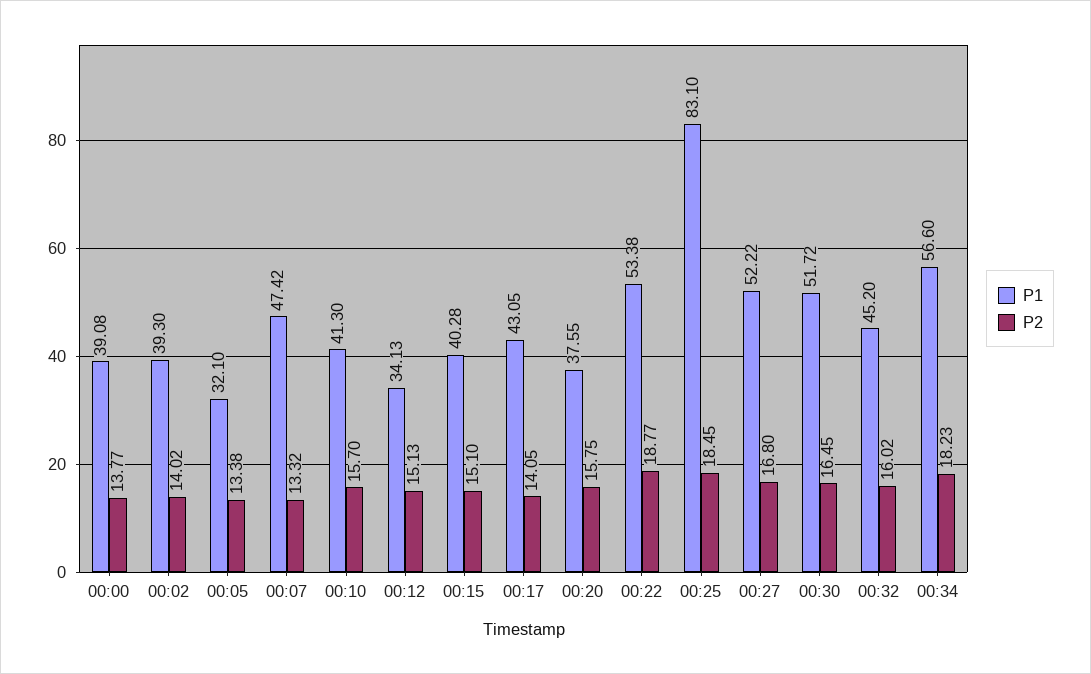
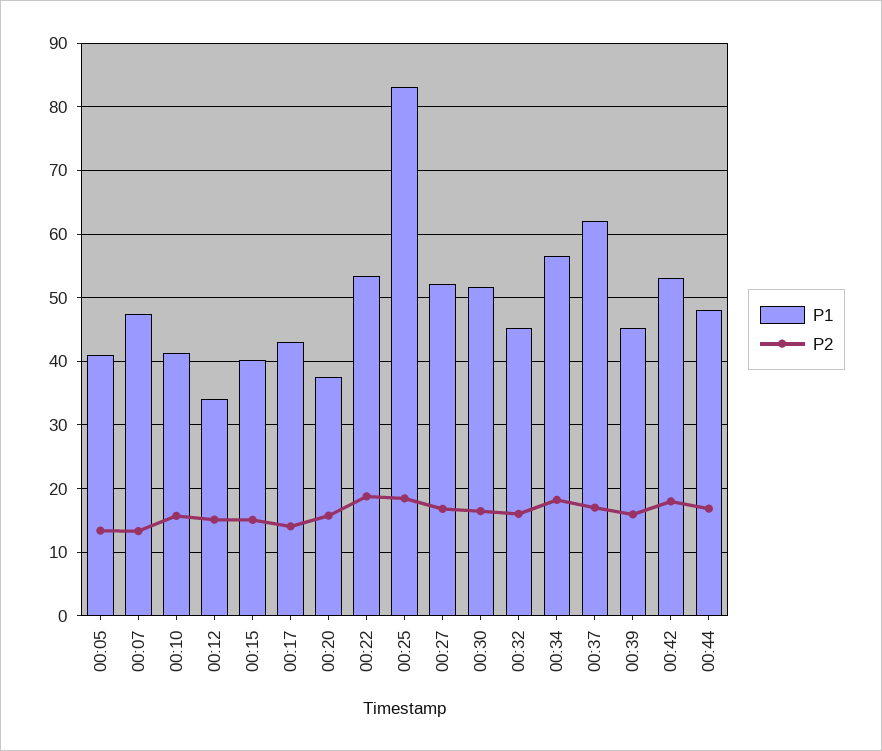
P1, 00:00: 39.08 -> none
P2, 00:00: 13.77 -> none
P1, 00:02: 39.3 -> none
P2, 00:02: 14.02 -> none
P1, 00:05: 32.1 -> 41
P1, 00:37: none -> 62
P2, 00:37: none -> 17
P1, 00:39: none -> 45
P2, 00:39: none -> 16
P1, 00:42: none -> 53
P2, 00:42: none -> 18
P1, 00:44: none -> 48
P2, 00:44: none -> 17

